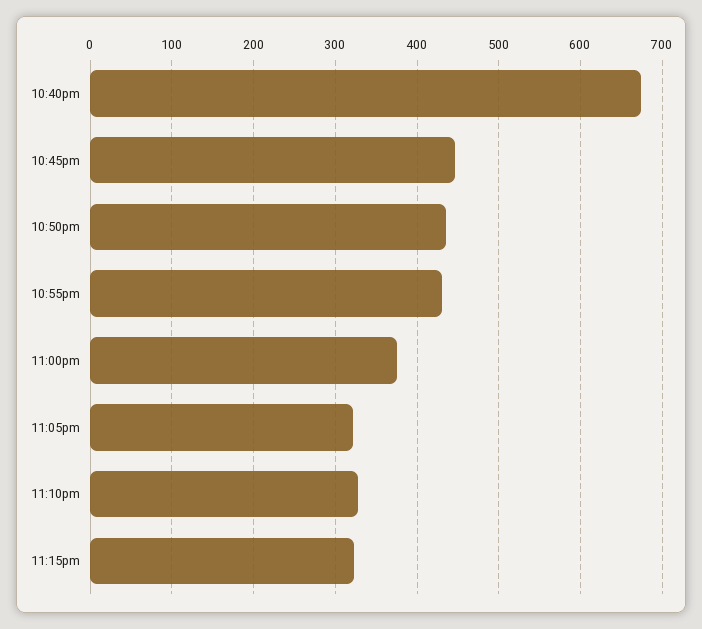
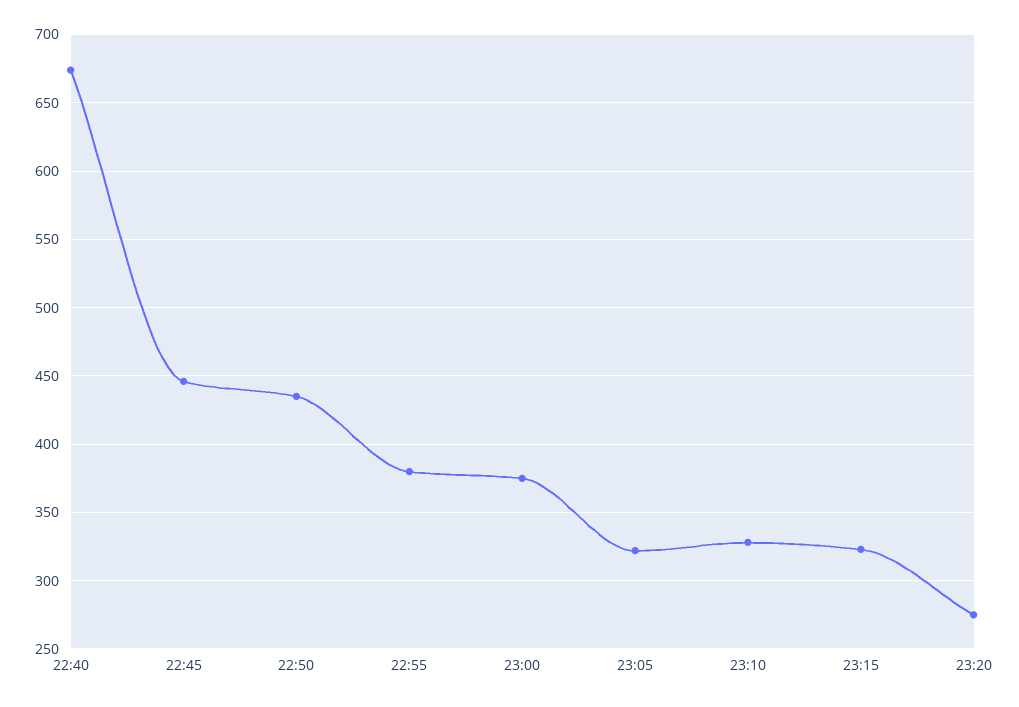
10:55pm: 430 -> 380
23:20: none -> 275

